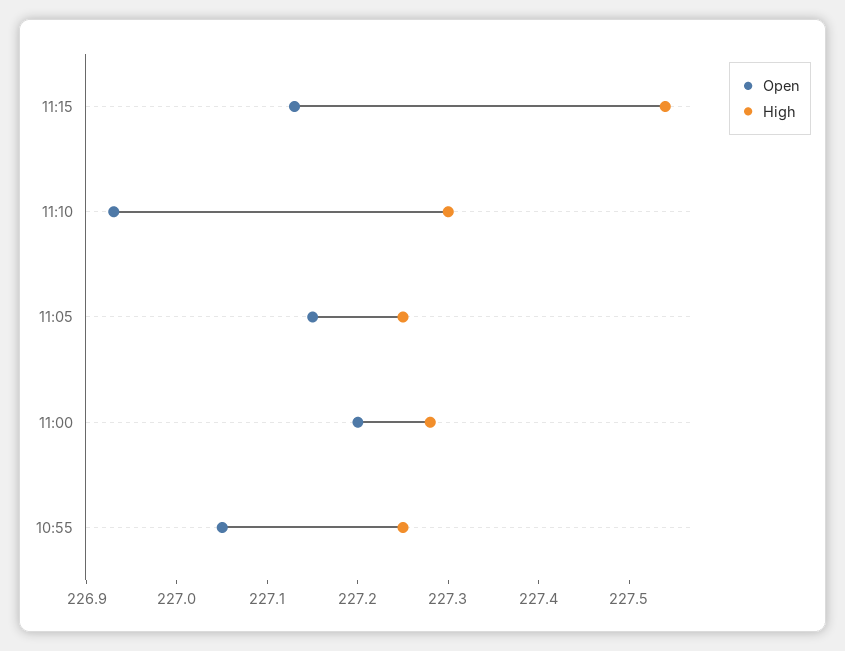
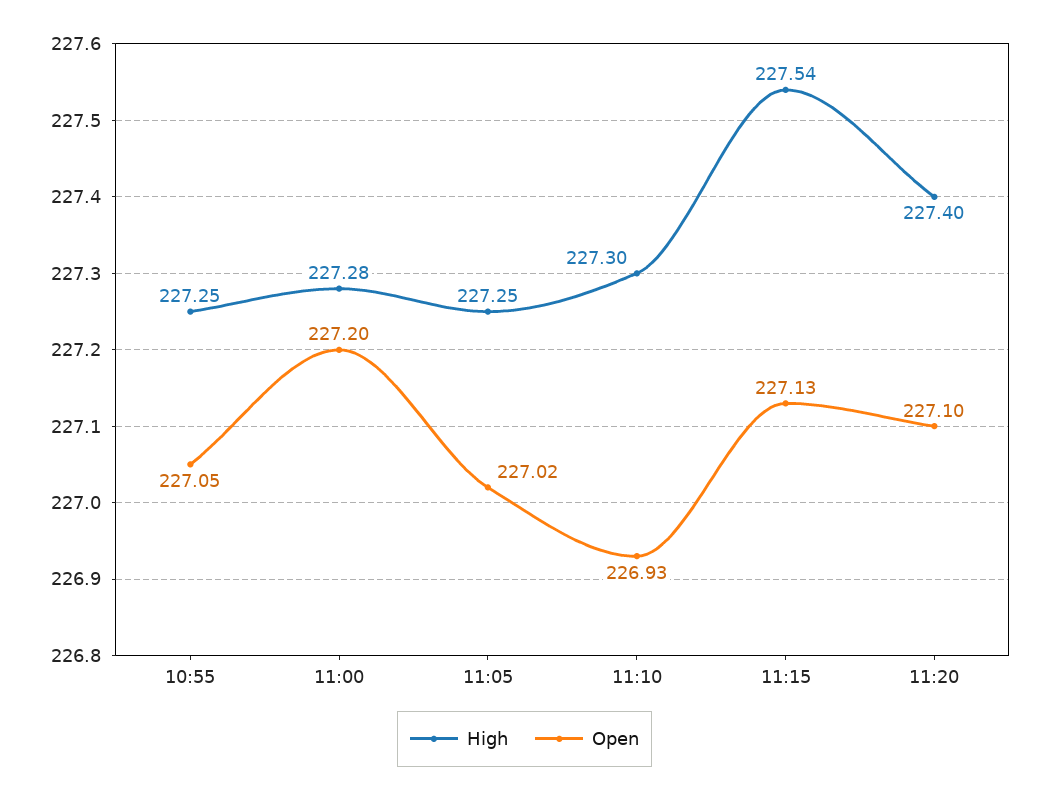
Open, 11:05: 227.15 -> 227.02
High, 11:20: none -> 227.4
Open, 11:20: none -> 227.1

